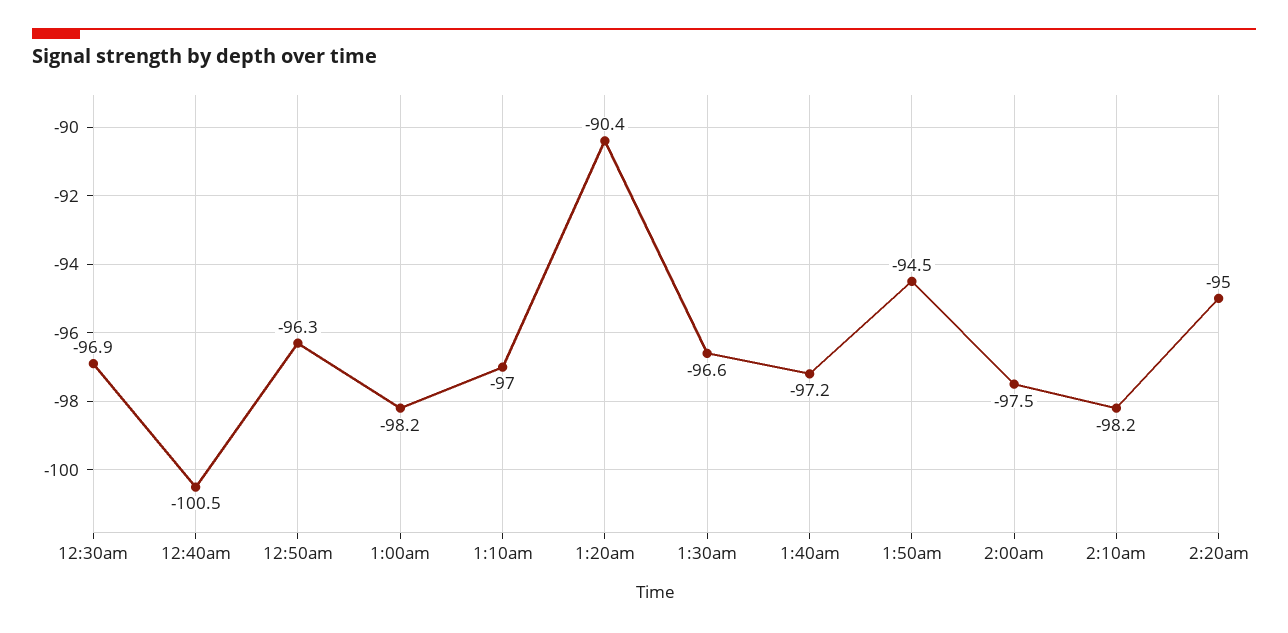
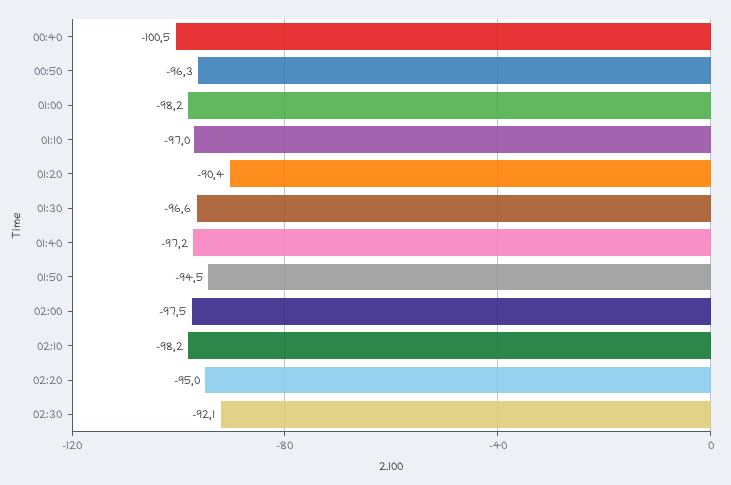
12:30am: -96.9 -> none
02:30: none -> -92.1

